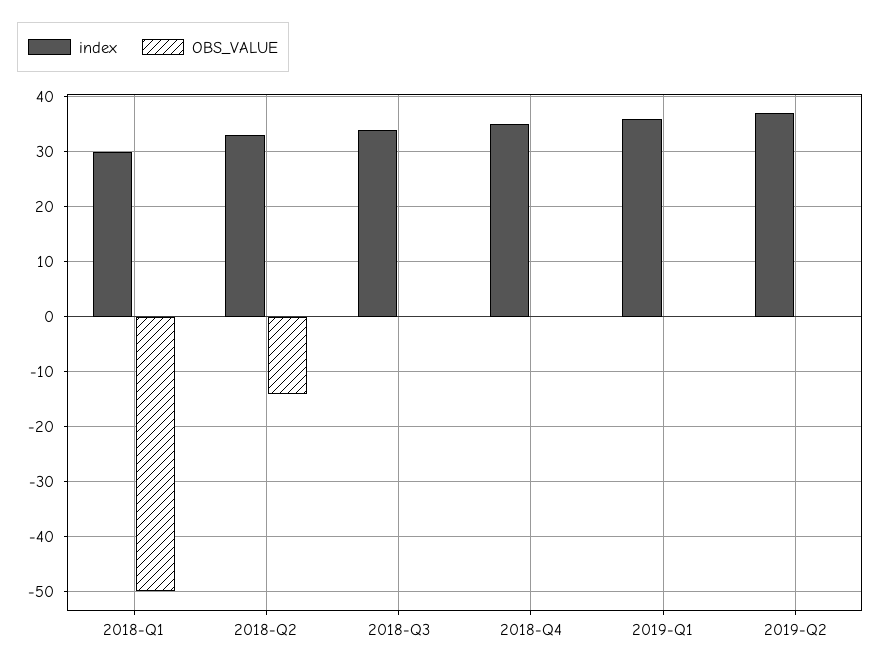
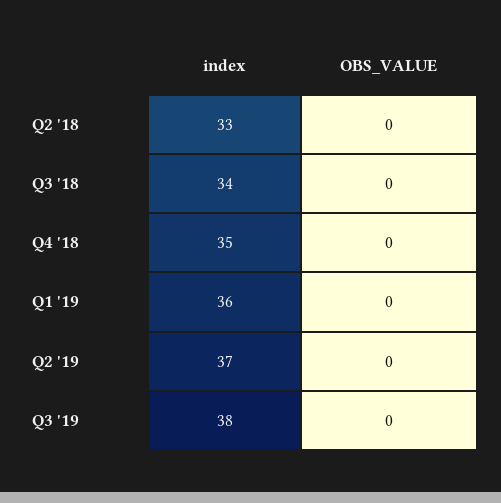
index, 2018-Q1: 30 -> none
OBS_VALUE, 2018-Q1: -50 -> none
OBS_VALUE, 2018-Q2: -15 -> 0
index, Q3 '19: none -> 38
OBS_VALUE, Q3 '19: none -> 0

